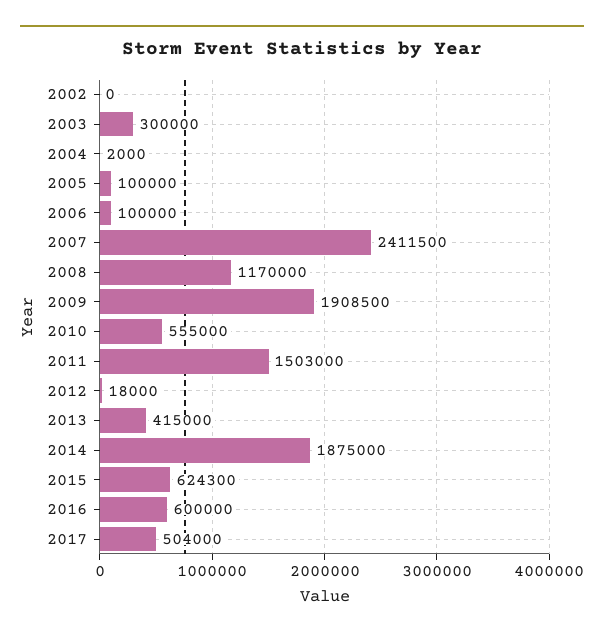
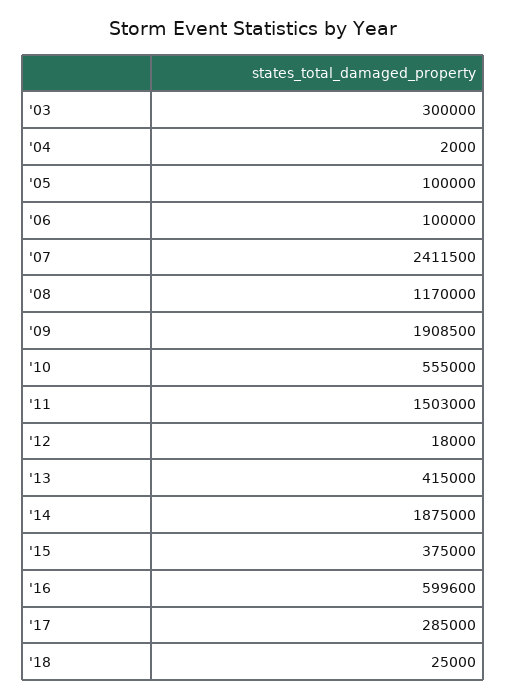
2002: 0 -> none
2015: 624300 -> 375000
2016: 600000 -> 599600
2017: 504000 -> 285000
'18: none -> 25000

